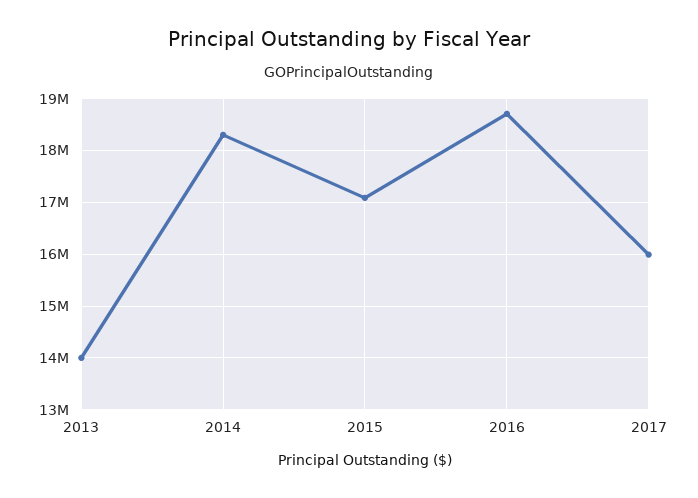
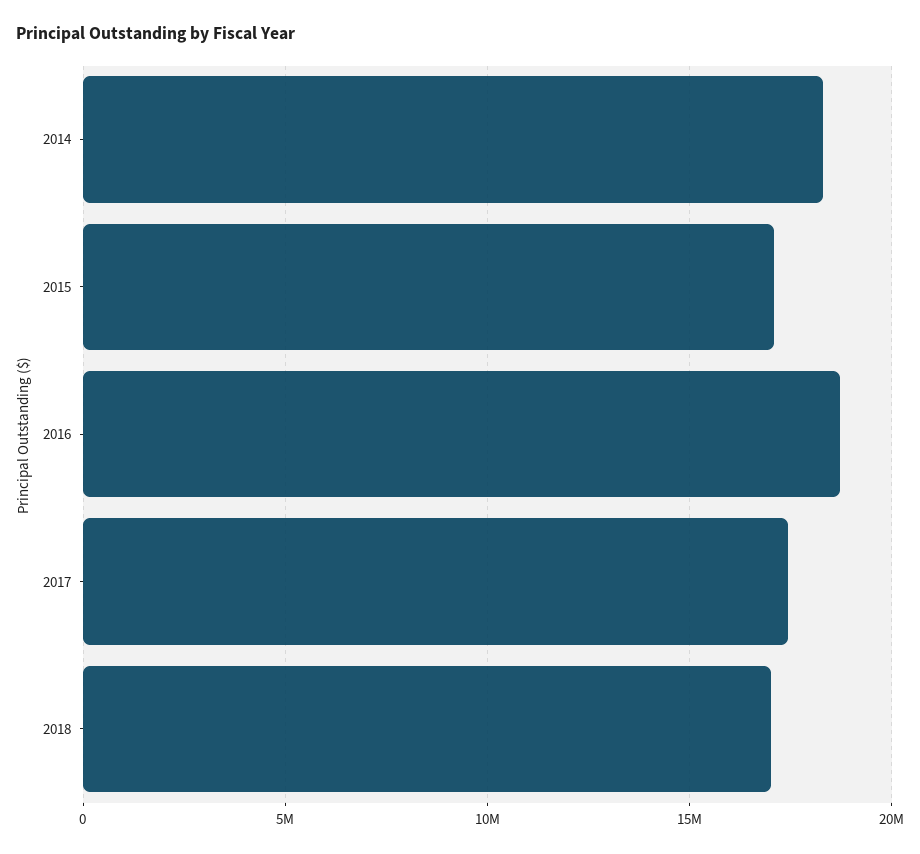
2013: 14000000 -> none
2017: 16000000 -> 17500000
2018: none -> 17000000

